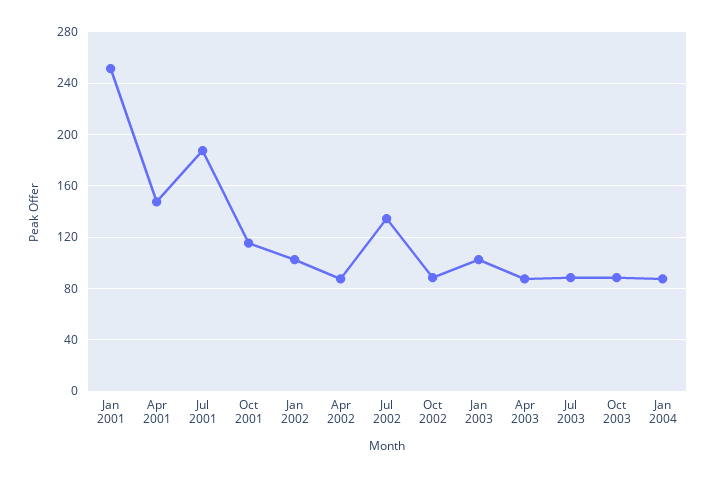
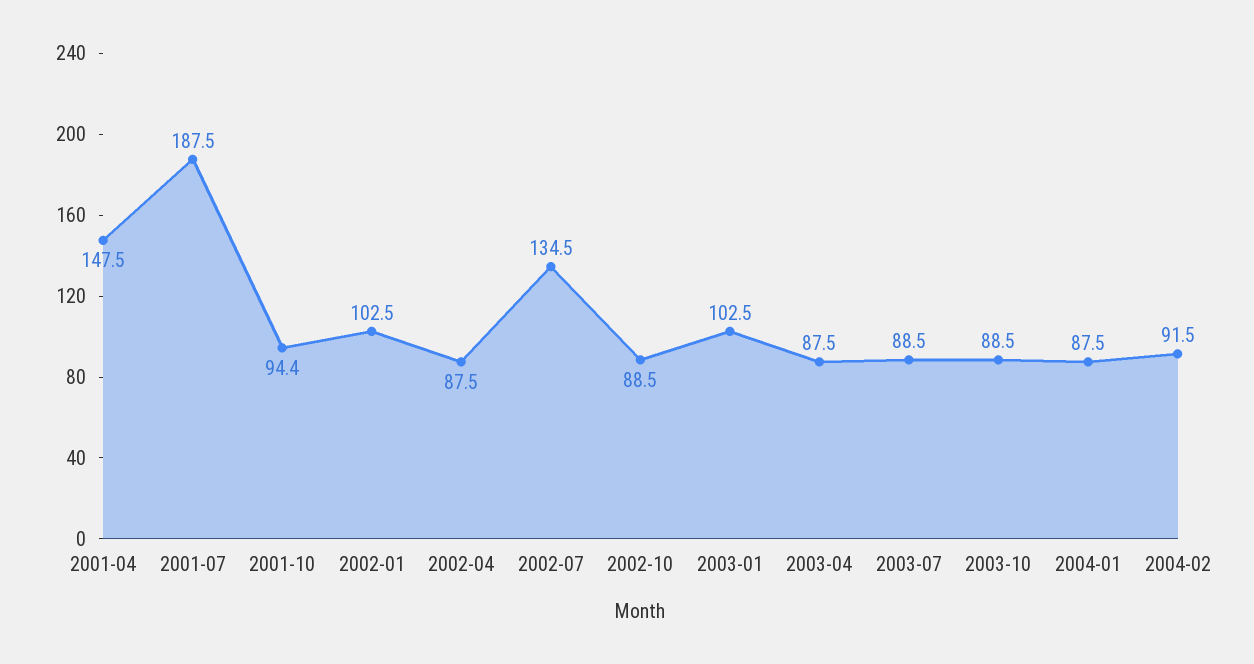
Jan 2001: 250 -> none
Oct 2001: 115 -> 94.4
2004-02: none -> 91.5

